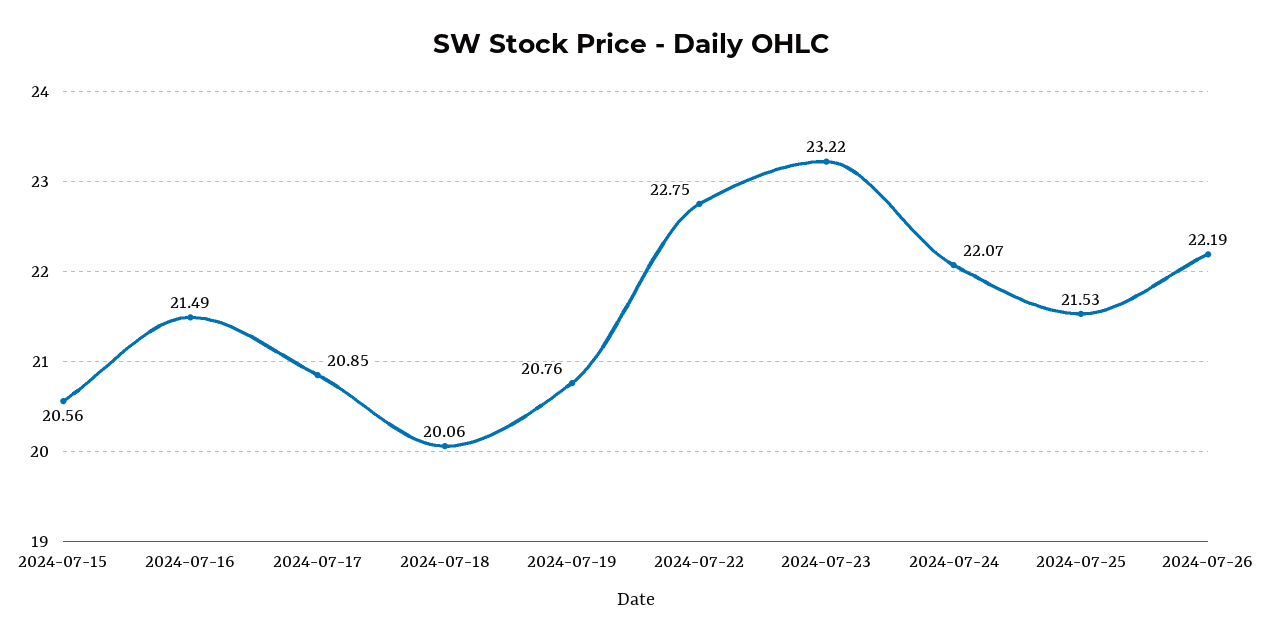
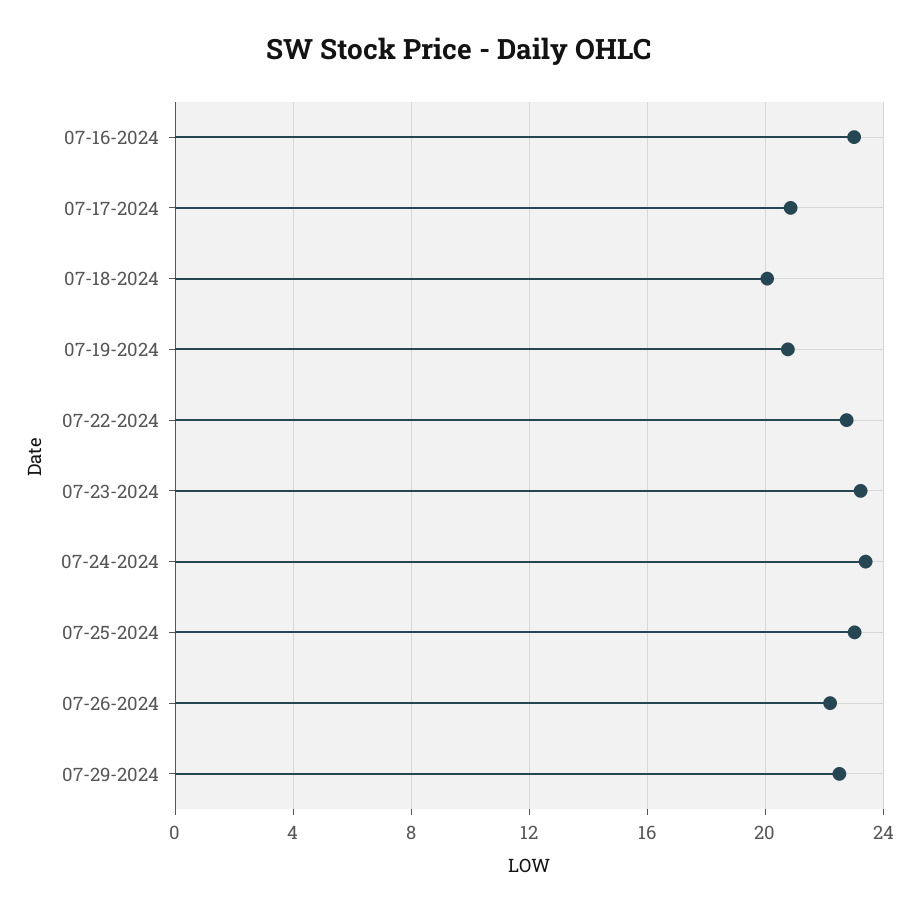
2024-07-15: 20.56 -> none
2024-07-16: 21.49 -> 23
2024-07-24: 22.07 -> 23.5
2024-07-25: 21.53 -> 23
07-29-2024: none -> 22.5

